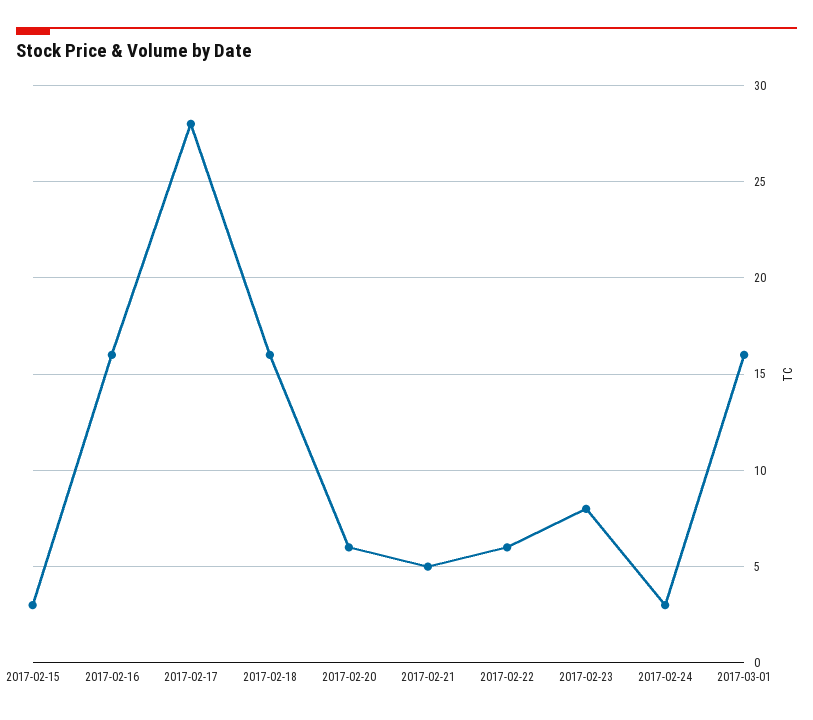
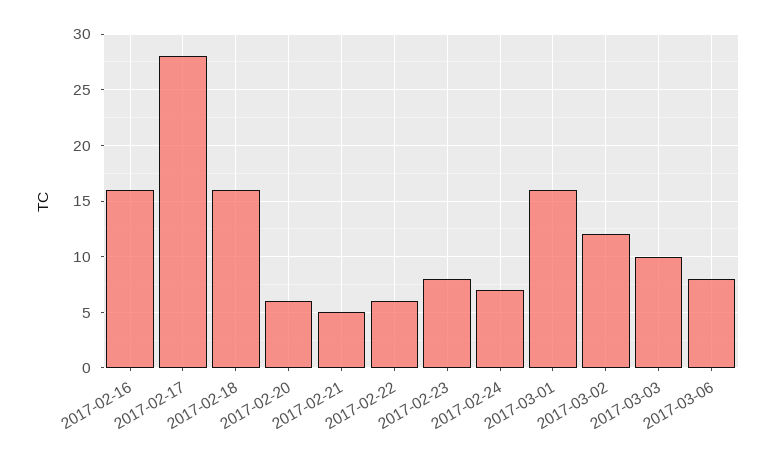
2017-02-15: 3 -> none
2017-02-24: 3 -> 7
2017-03-02: none -> 12
2017-03-03: none -> 10
2017-03-06: none -> 8

